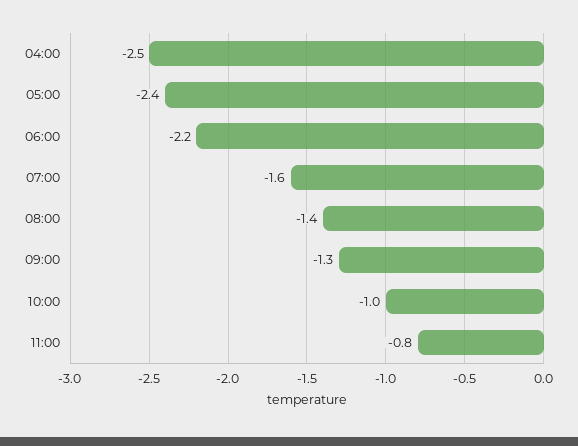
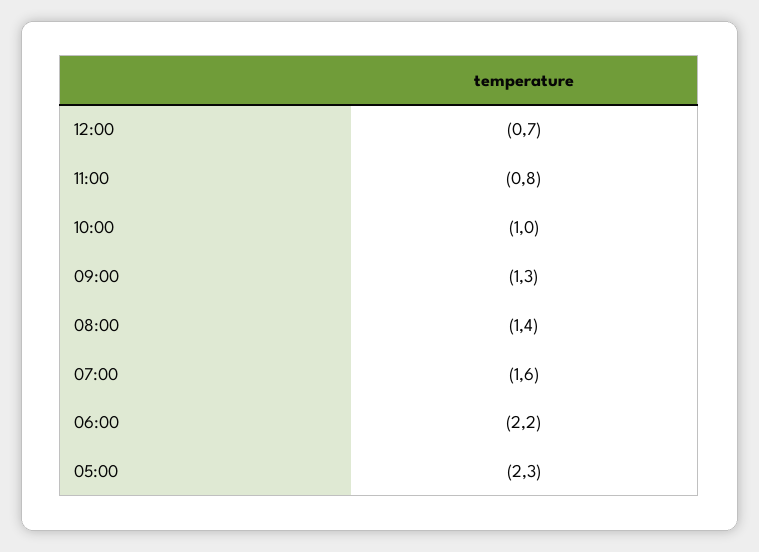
04:00: -2.5 -> none
05:00: -2.4 -> -2.3
12:00: none -> -0.7

